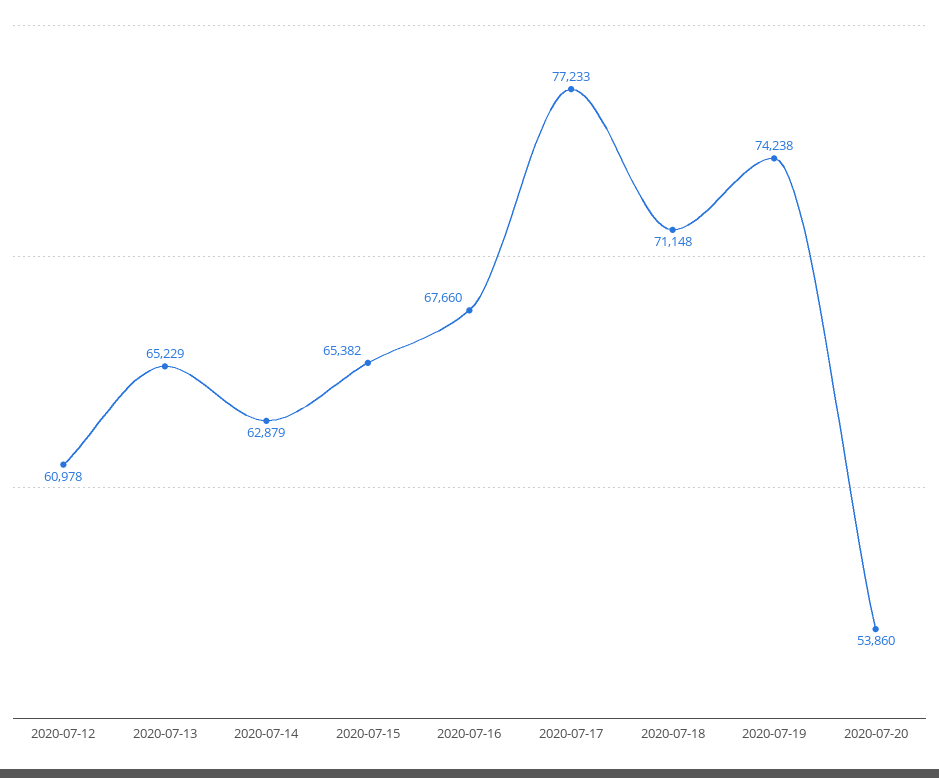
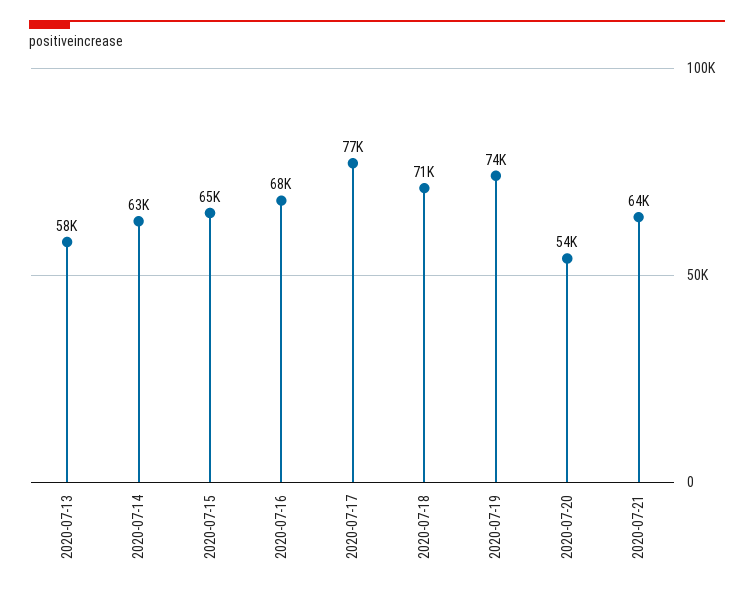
2020-07-12: 60978 -> none
2020-07-13: 65229 -> 58000
2020-07-21: none -> 64000

